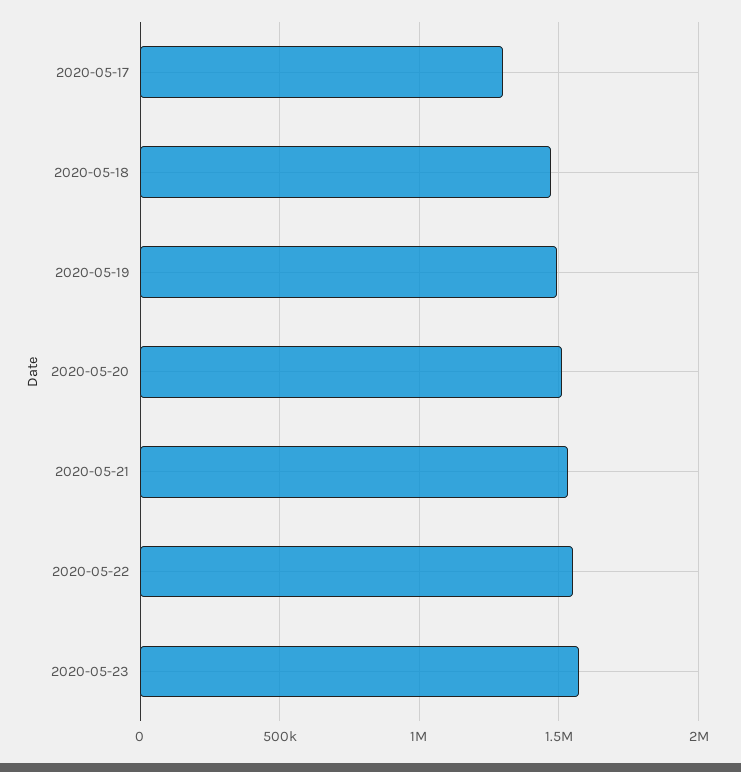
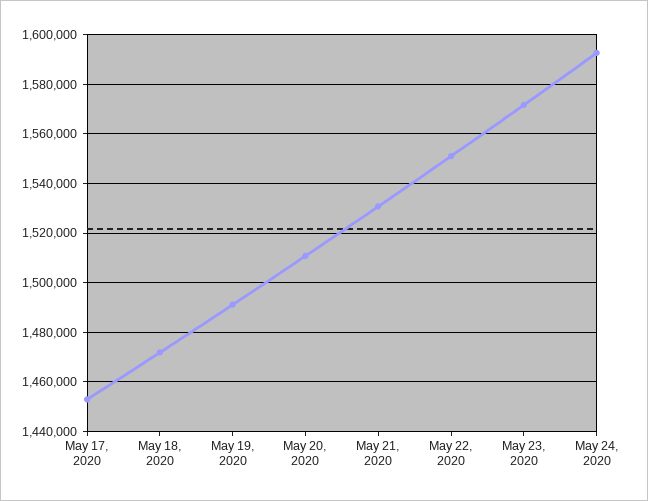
2020-05-17: 1300000 -> 1452500
May 24, 2020: none -> 1592500

